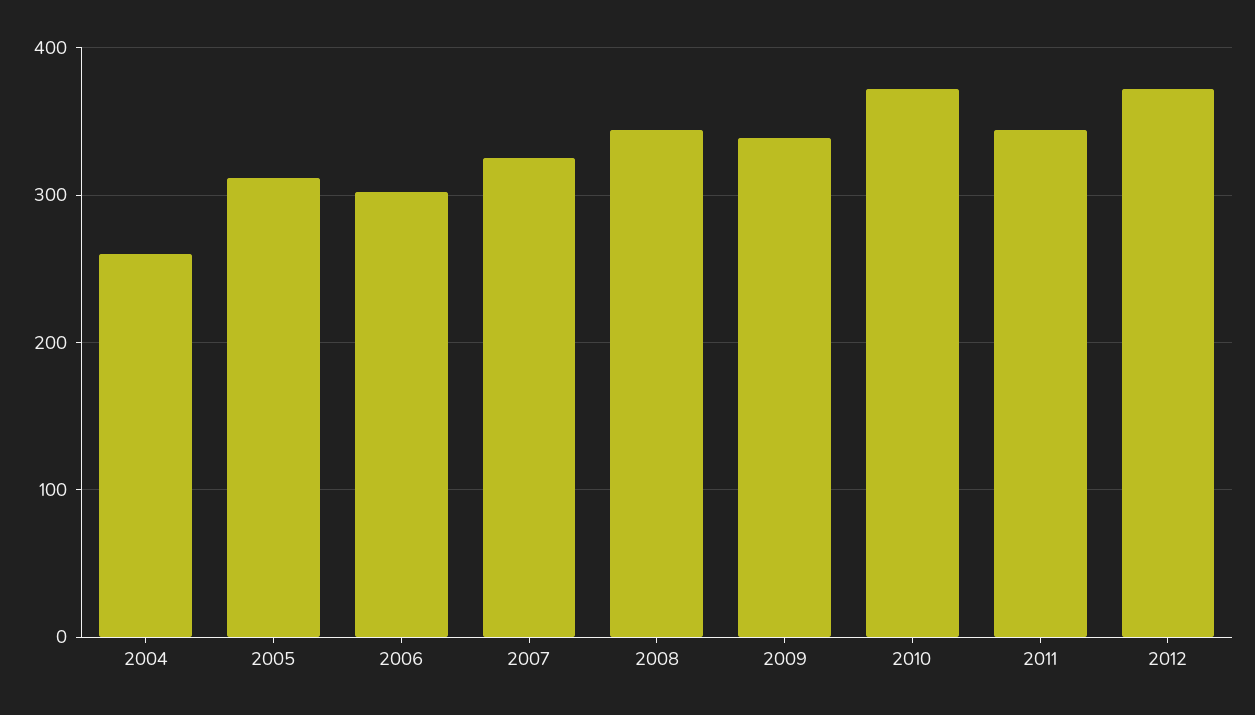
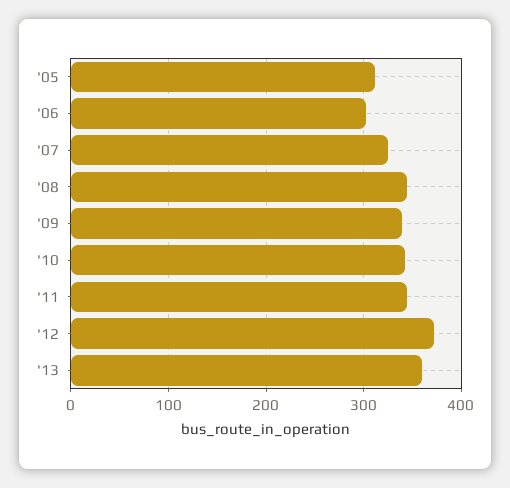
2004: 260 -> none
2010: 370 -> 340
'13: none -> 360

